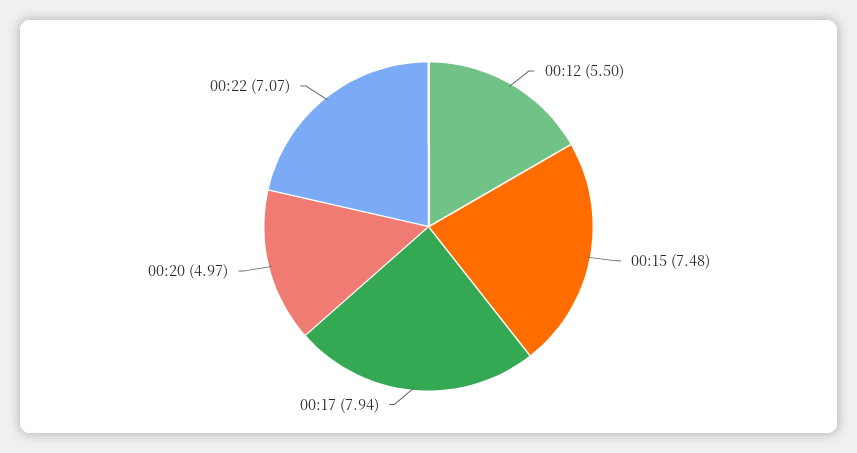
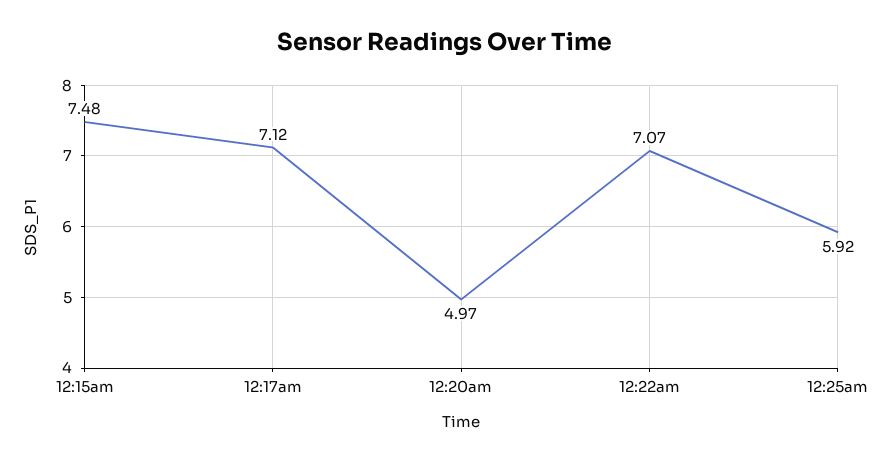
00:12: 5.5 -> none
00:17: 7.94 -> 7.12
12:25am: none -> 5.92

